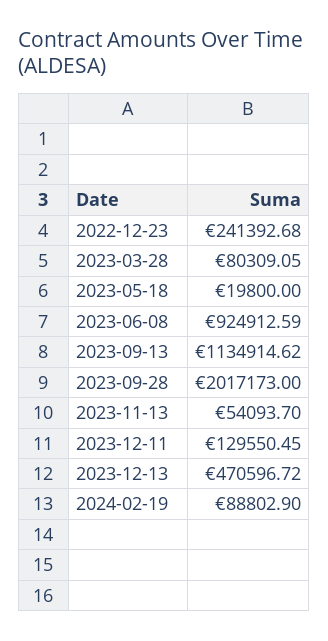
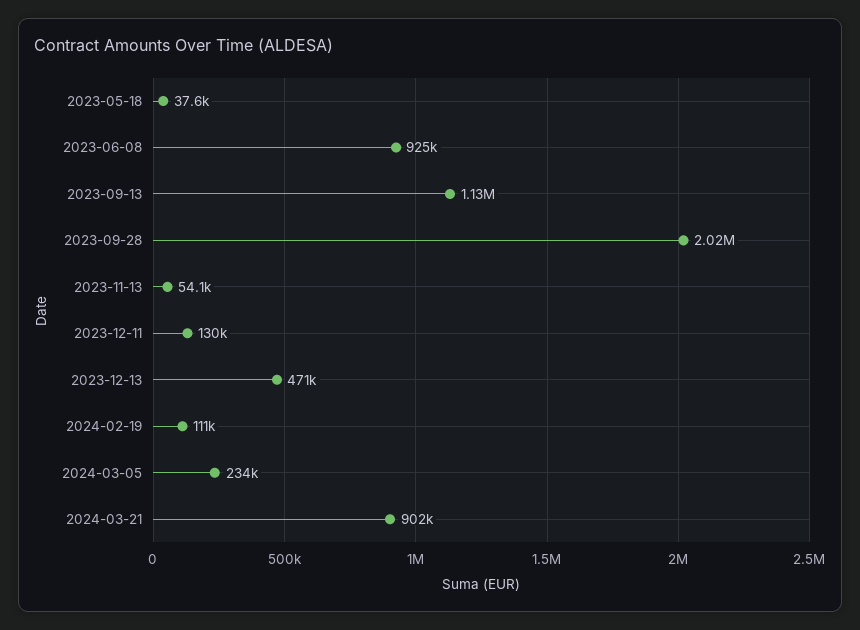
2022-12-23: 241392.68 -> none
2023-03-28: 80309.05 -> none
2023-05-18: 19800 -> 37600
2024-02-19: 88802.9 -> 111000
2024-03-05: none -> 234000
2024-03-21: none -> 902000

